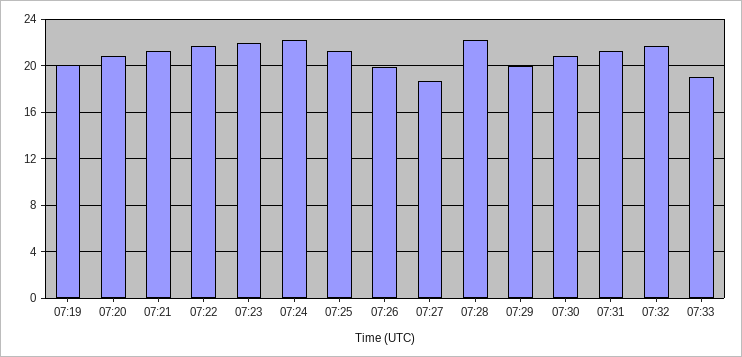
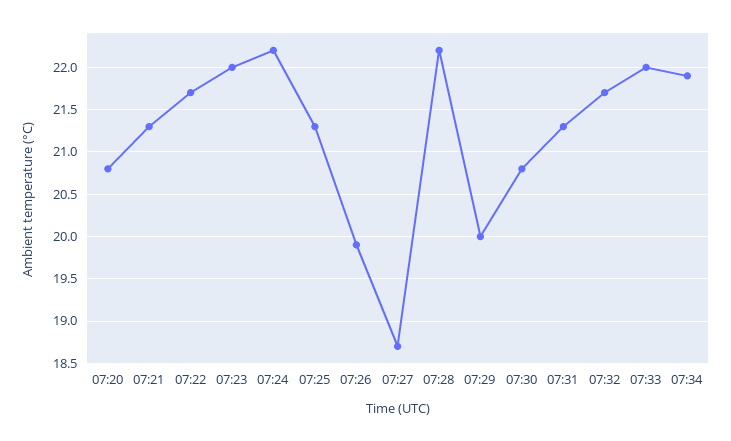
07:19: 20 -> none
07:33: 19 -> 22
07:34: none -> 21.9

